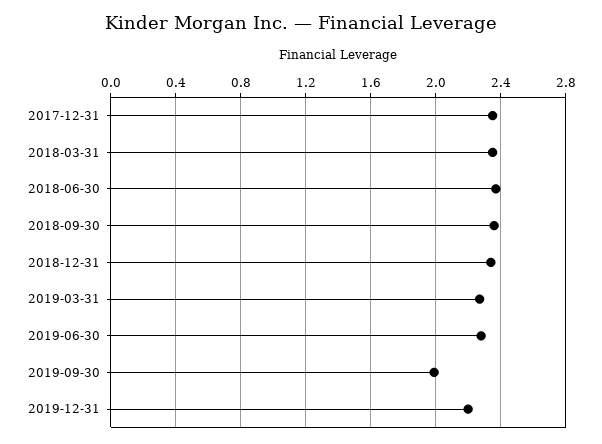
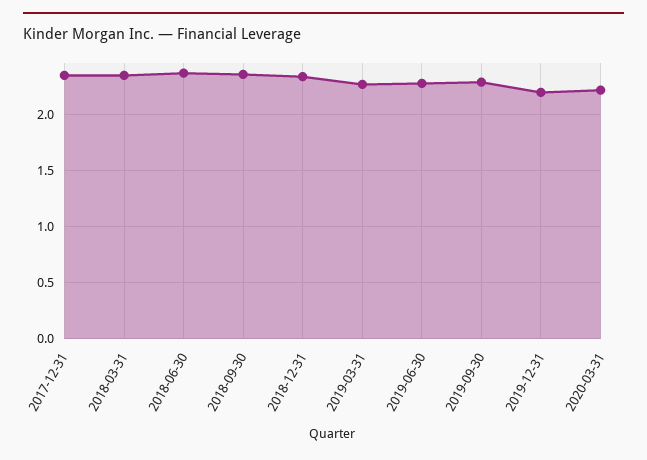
2019-09-30: 2 -> 2.3
2020-03-31: none -> 2.2

